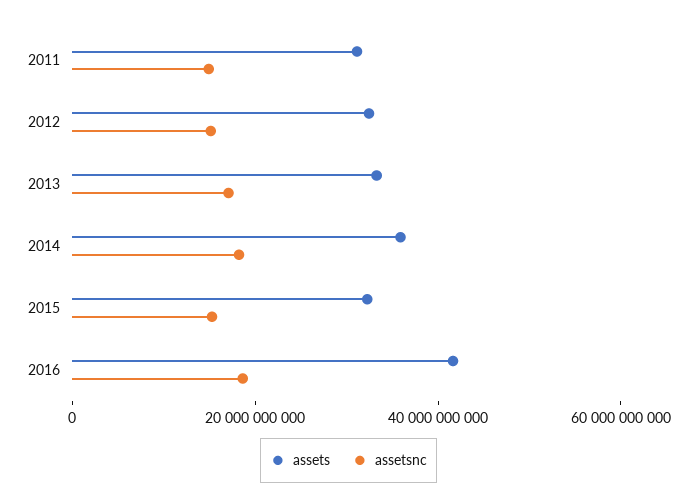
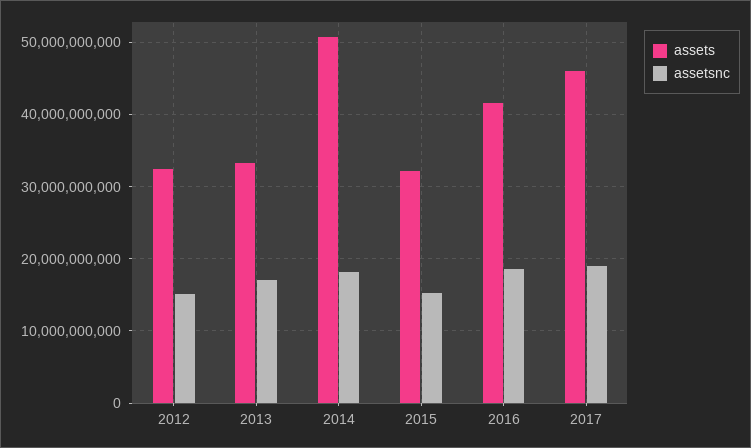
assets, 2011: 30000000000 -> none
assetsnc, 2011: 15000000000 -> none
assets, 2014: 35000000000 -> 51000000000
assets, 2017: none -> 46000000000
assetsnc, 2017: none -> 19000000000

